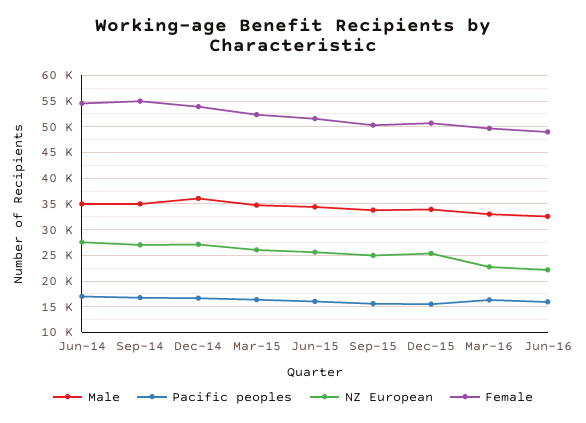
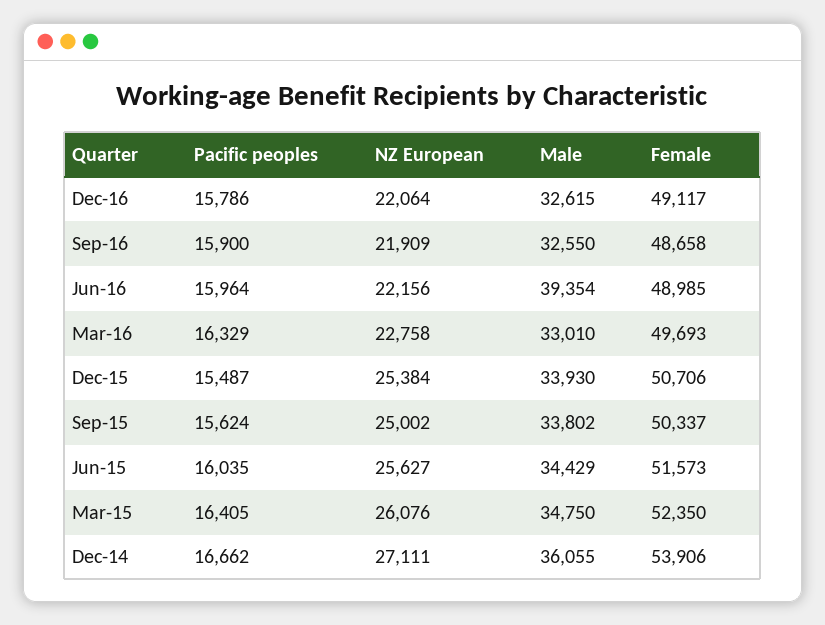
Male, Jun-14: 35000 -> none
Pacific peoples, Jun-14: 17500 -> none
NZ European, Jun-14: 27500 -> none
Female, Jun-14: 55000 -> none
Male, Sep-14: 35000 -> none
Pacific peoples, Sep-14: 17500 -> none
NZ European, Sep-14: 27500 -> none
Female, Sep-14: 55000 -> none
Male, Jun-16: 32500 -> 39354
Pacific peoples, Dec-16: none -> 15786
NZ European, Dec-16: none -> 22064
Male, Dec-16: none -> 32615
Female, Dec-16: none -> 49117
Pacific peoples, Sep-16: none -> 15900
NZ European, Sep-16: none -> 21909
Male, Sep-16: none -> 32550
Female, Sep-16: none -> 48658

